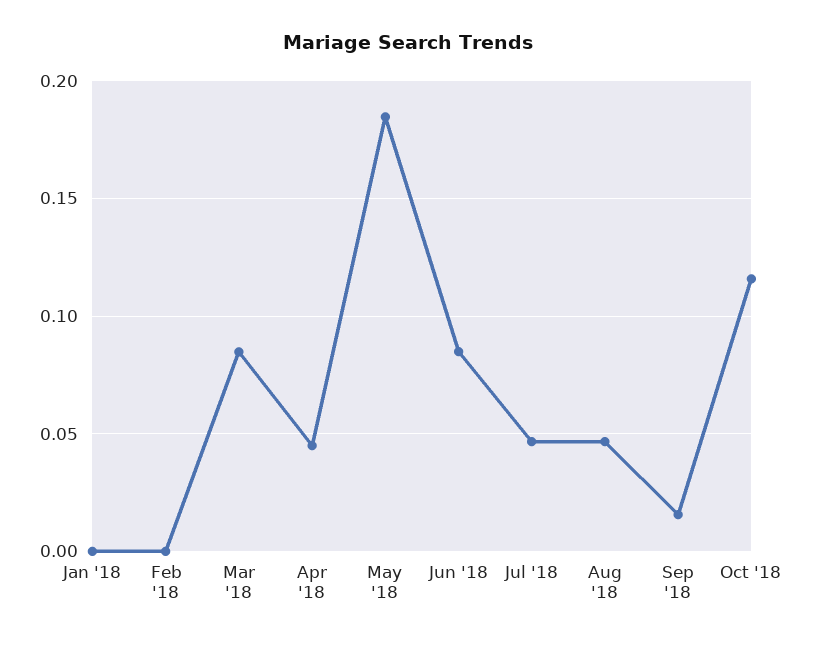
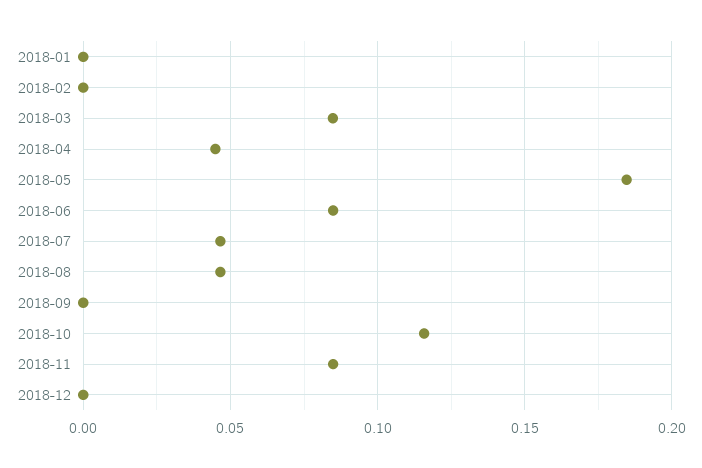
Sep '18: 0.015 -> 0
2018-11: none -> 0.085
2018-12: none -> 0

